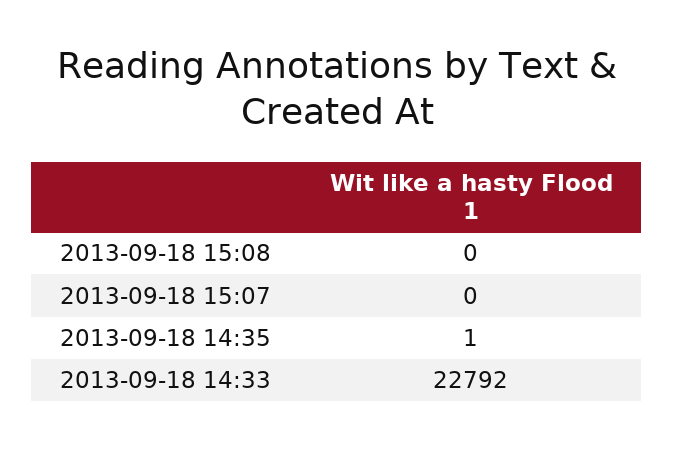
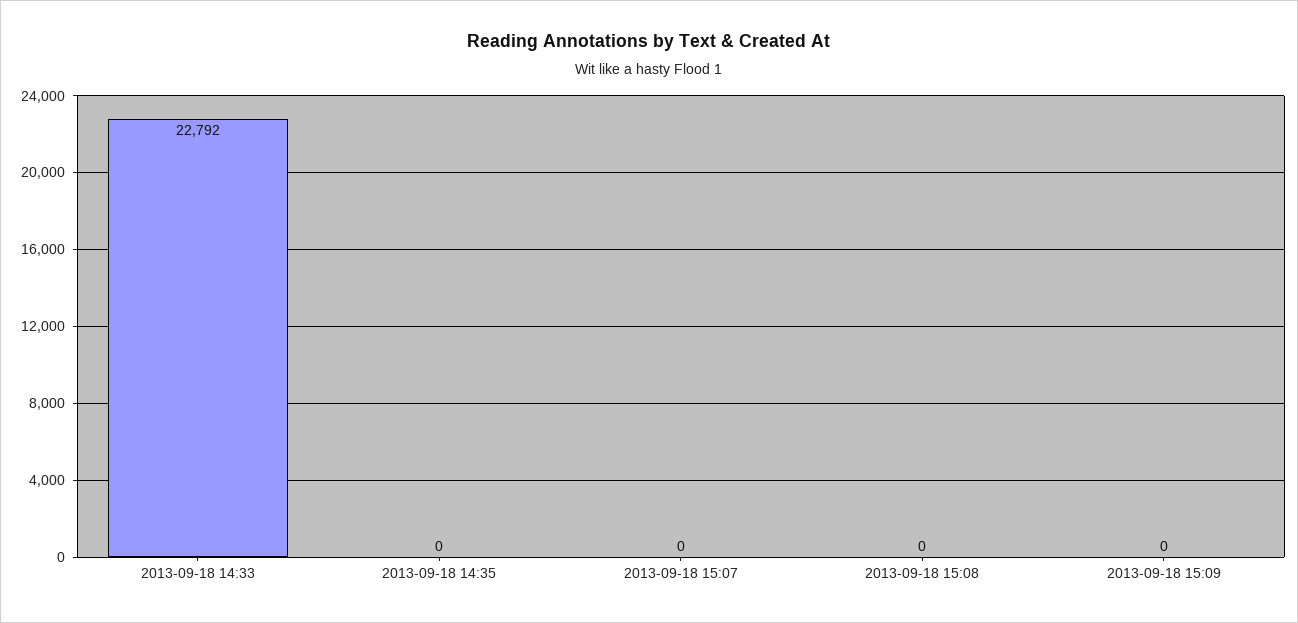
2013-09-18 14:35: 1 -> 0
2013-09-18 15:09: none -> 0

